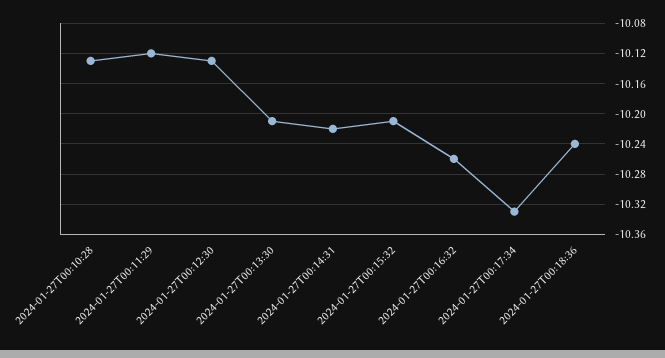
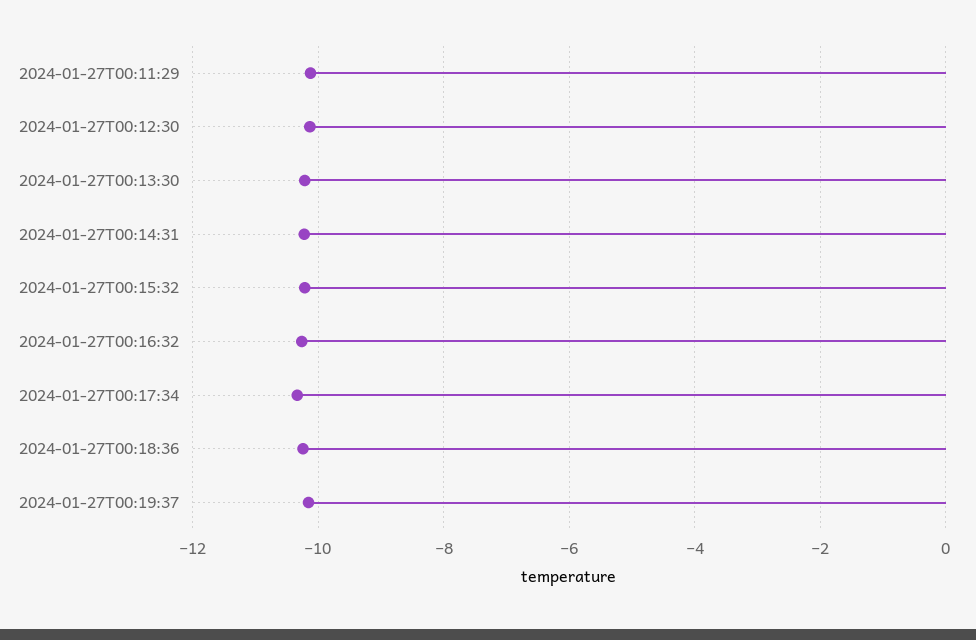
2024-01-27T00:10:28: -10.13 -> none
2024-01-27T00:19:37: none -> -10.2

